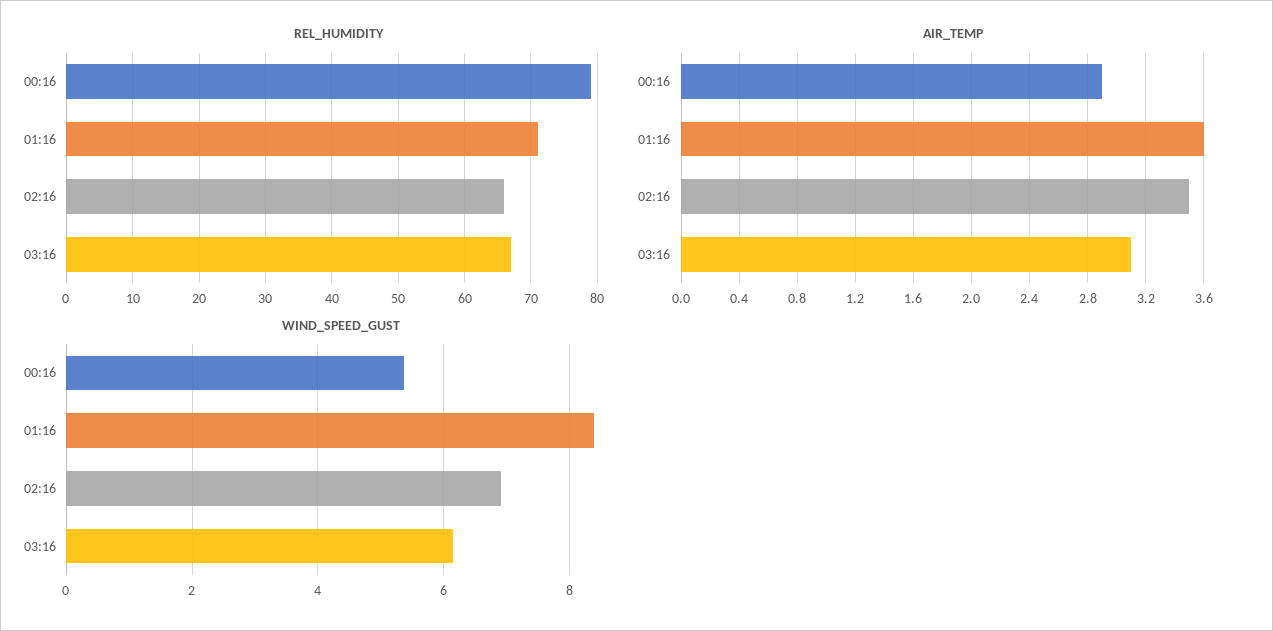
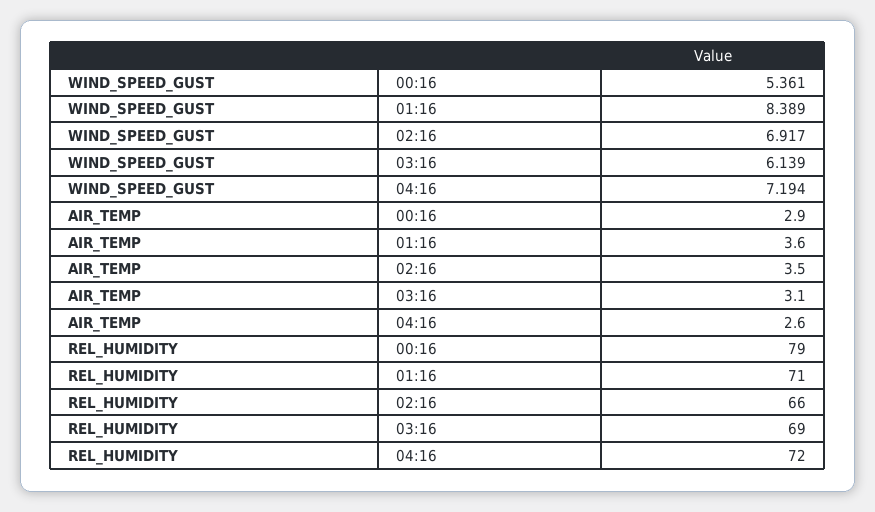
REL_HUMIDITY, 03:16: 67 -> 69
WIND_SPEED_GUST, 04:16: none -> 7.194
AIR_TEMP, 04:16: none -> 2.6
REL_HUMIDITY, 04:16: none -> 72

